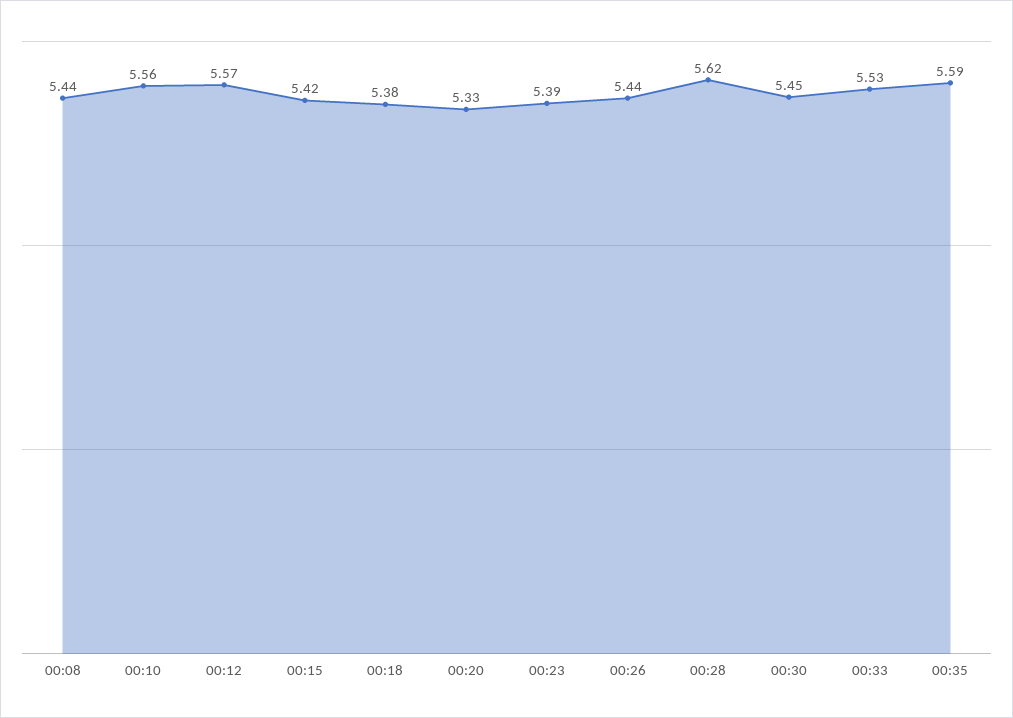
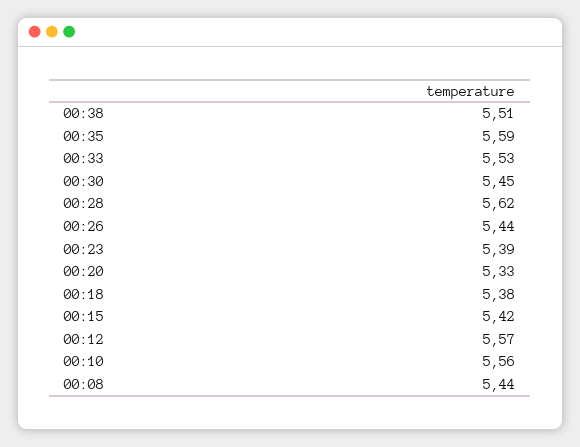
00:38: none -> 5.51

